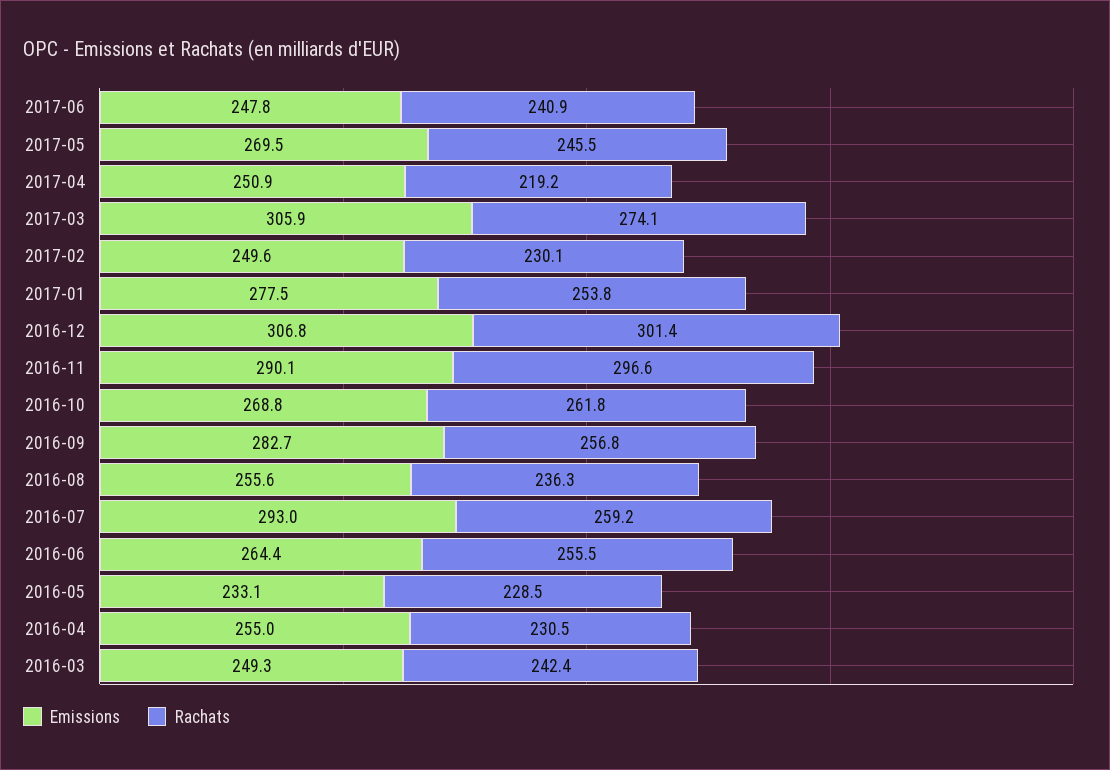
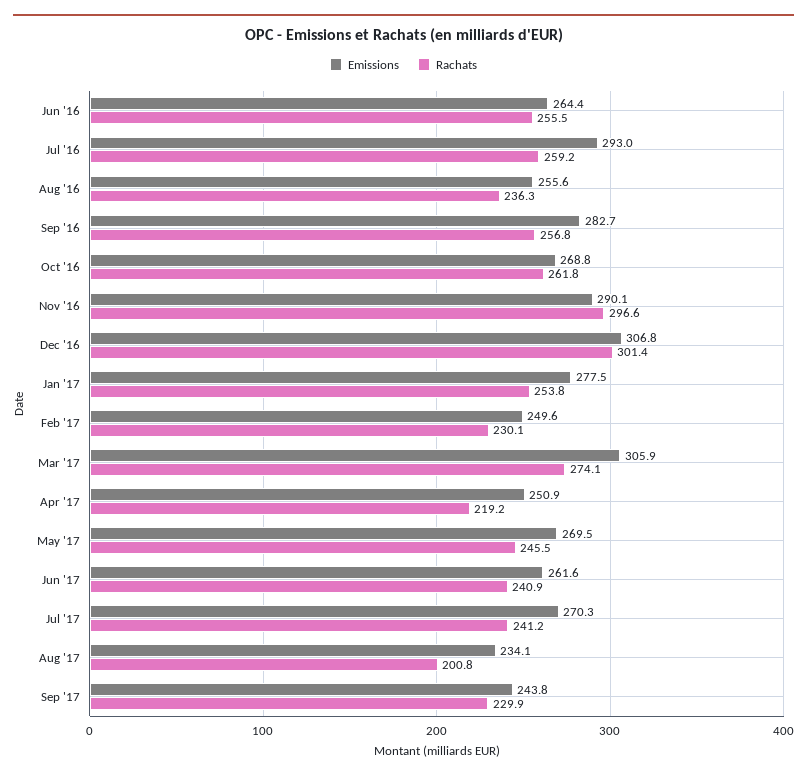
Emissions, 2017-06: 247.8 -> 261.6
Emissions, 2016-05: 233.1 -> none
Rachats, 2016-05: 228.5 -> none
Emissions, 2016-04: 255 -> none
Rachats, 2016-04: 230.5 -> none
Emissions, 2016-03: 249.3 -> none
Rachats, 2016-03: 242.4 -> none
Emissions, Jul '17: none -> 270.3
Rachats, Jul '17: none -> 241.2
Emissions, Aug '17: none -> 234.1
Rachats, Aug '17: none -> 200.8
Emissions, Sep '17: none -> 243.8
Rachats, Sep '17: none -> 229.9

